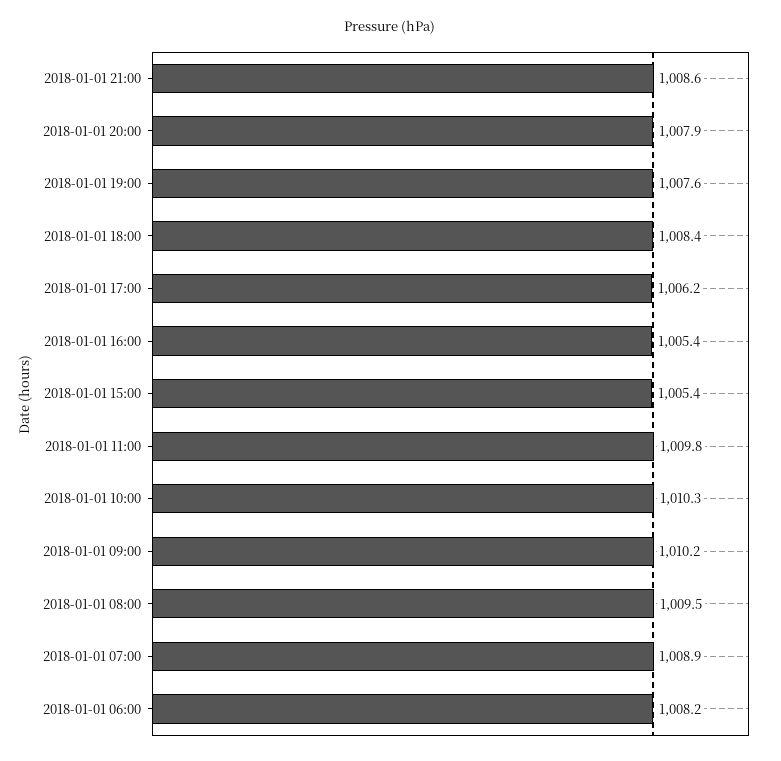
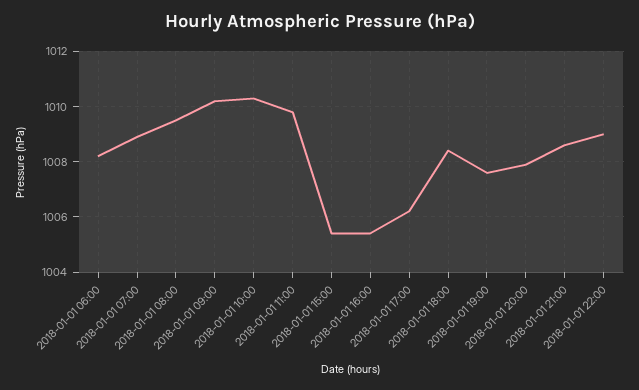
2018-01-01 22:00: none -> 1009

